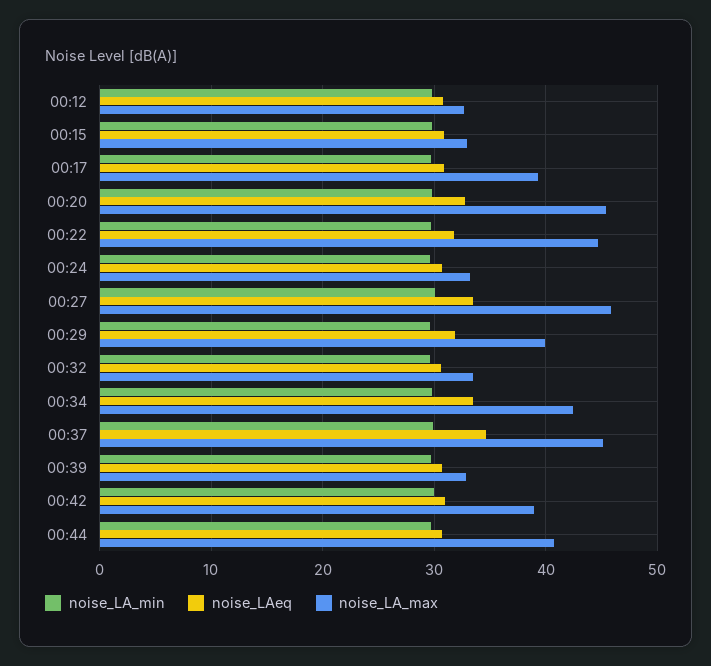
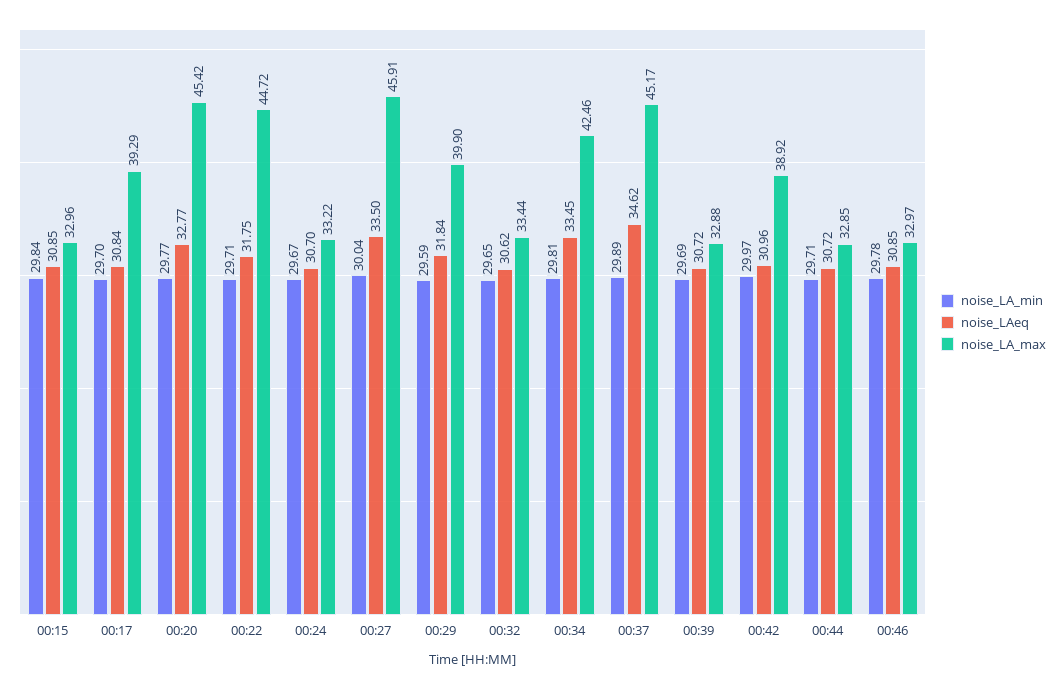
noise_LA_min, 00:12: 30 -> none
noise_LAeq, 00:12: 31 -> none
noise_LA_max, 00:12: 33 -> none
noise_LA_max, 00:44: 41 -> 32.85
noise_LA_min, 00:46: none -> 29.78
noise_LAeq, 00:46: none -> 30.85
noise_LA_max, 00:46: none -> 32.97

